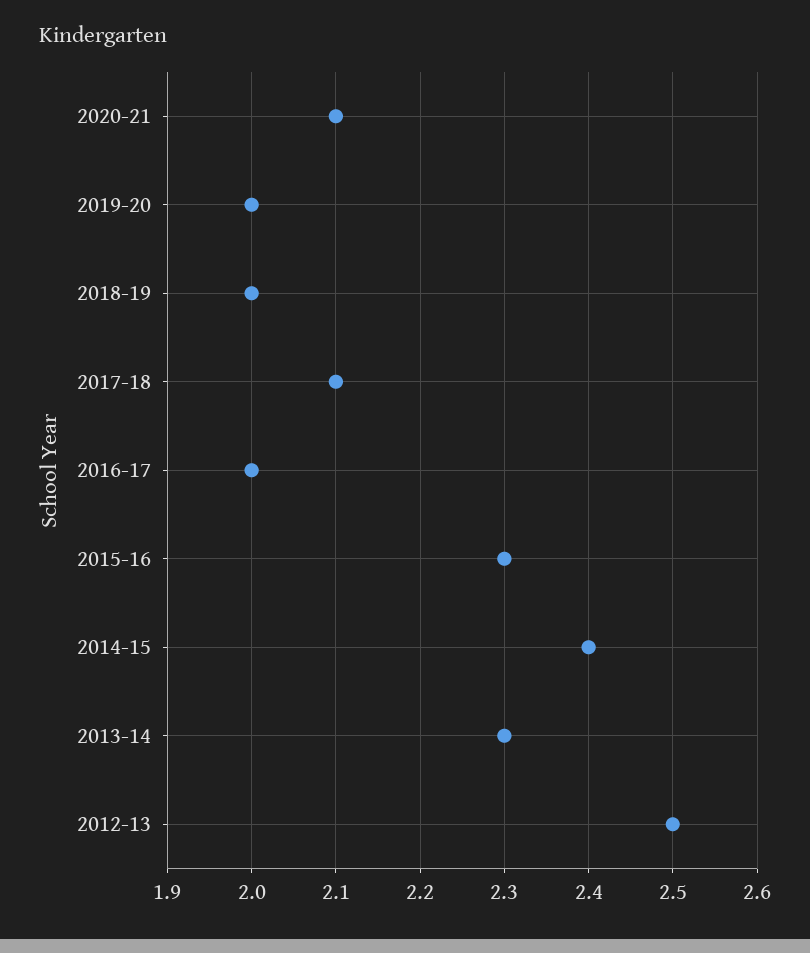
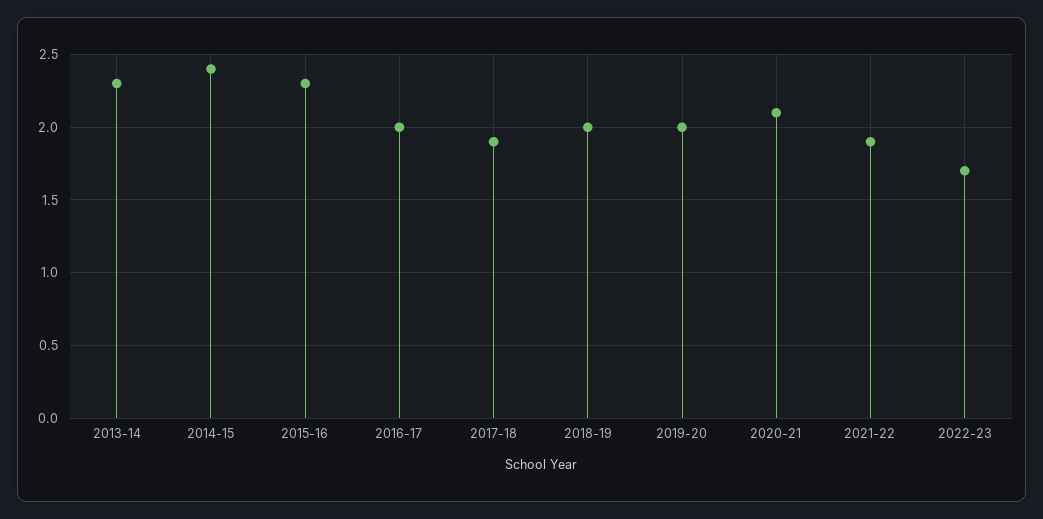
2017-18: 2.1 -> 1.9
2012-13: 2.5 -> none
2021-22: none -> 1.9
2022-23: none -> 1.7

